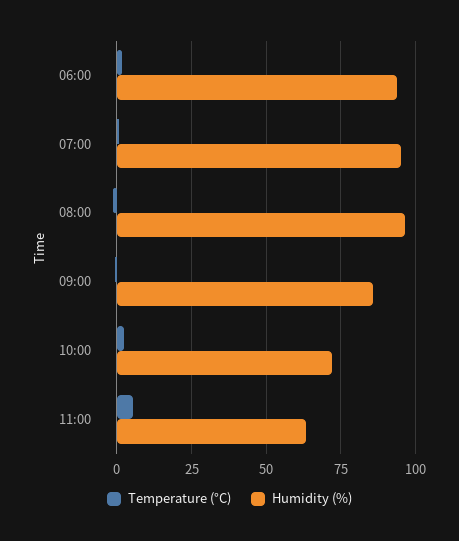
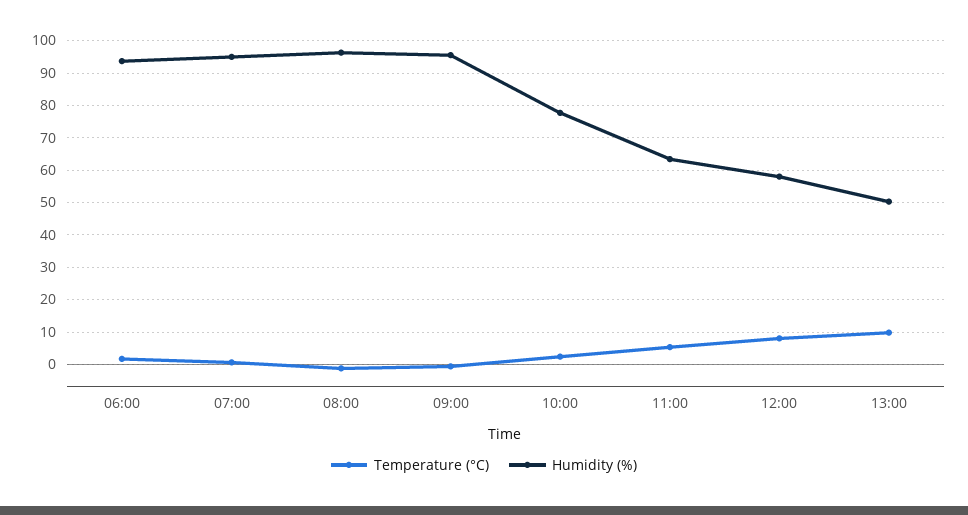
Humidity (%), 09:00: 85 -> 96
Humidity (%), 10:00: 72.5 -> 78
Temperature (°C), 12:00: none -> 8
Humidity (%), 12:00: none -> 58
Temperature (°C), 13:00: none -> 10
Humidity (%), 13:00: none -> 50

